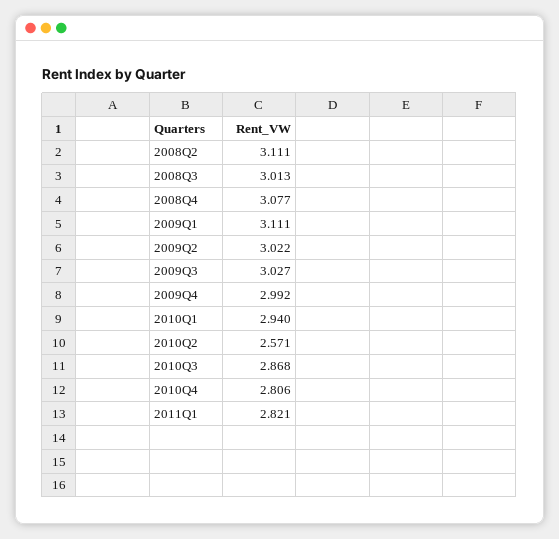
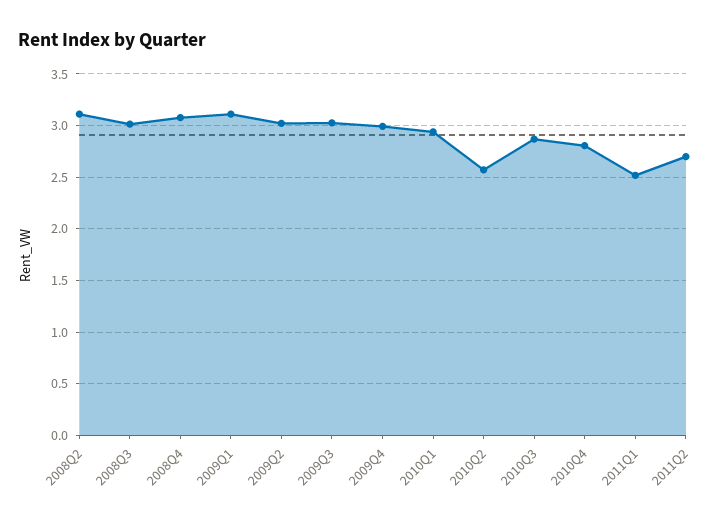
2011Q1: 2.821 -> 2.5
2011Q2: none -> 2.7

